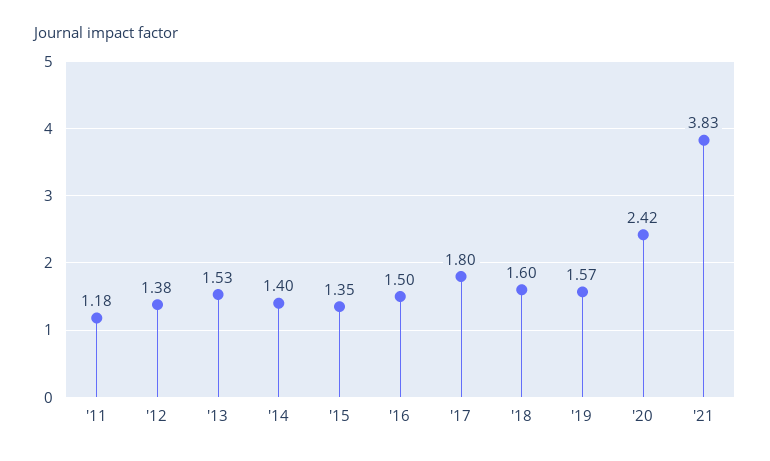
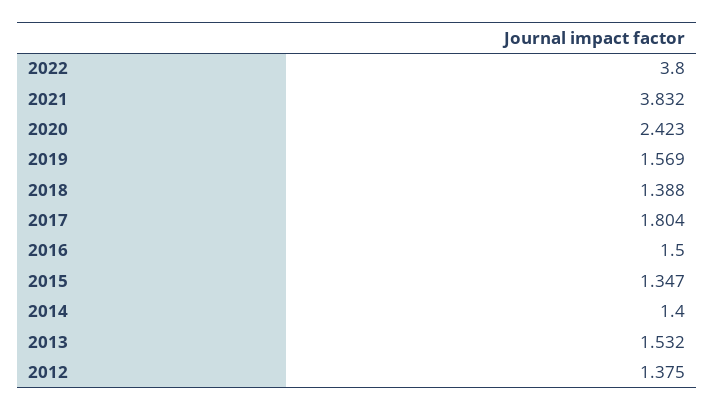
'11: 1.18 -> none
'18: 1.6 -> 1.388
2022: none -> 3.8

